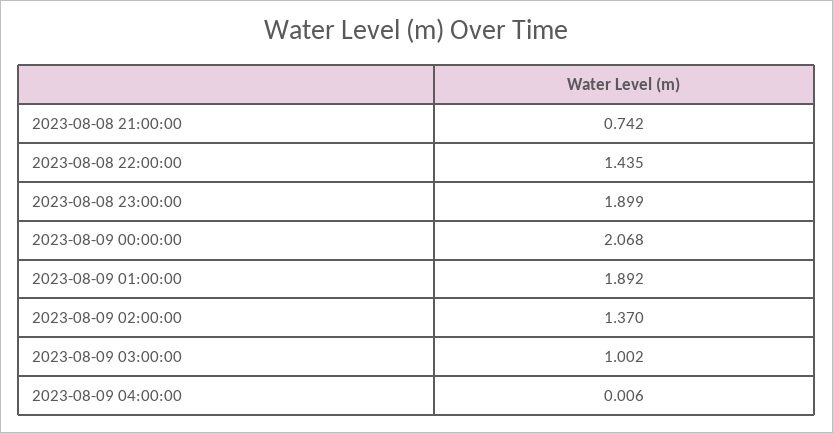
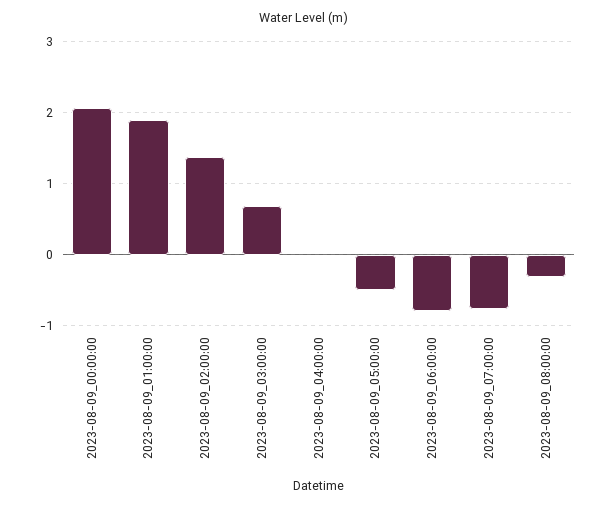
2023-08-08 21:00:00: 0.742 -> none
2023-08-08 22:00:00: 1.435 -> none
2023-08-08 23:00:00: 1.899 -> none
2023-08-09 03:00:00: 1.002 -> 0.7
2023-08-09_05:00:00: none -> -0.5
2023-08-09_06:00:00: none -> -0.8
2023-08-09_07:00:00: none -> -0.8
2023-08-09_08:00:00: none -> -0.3

